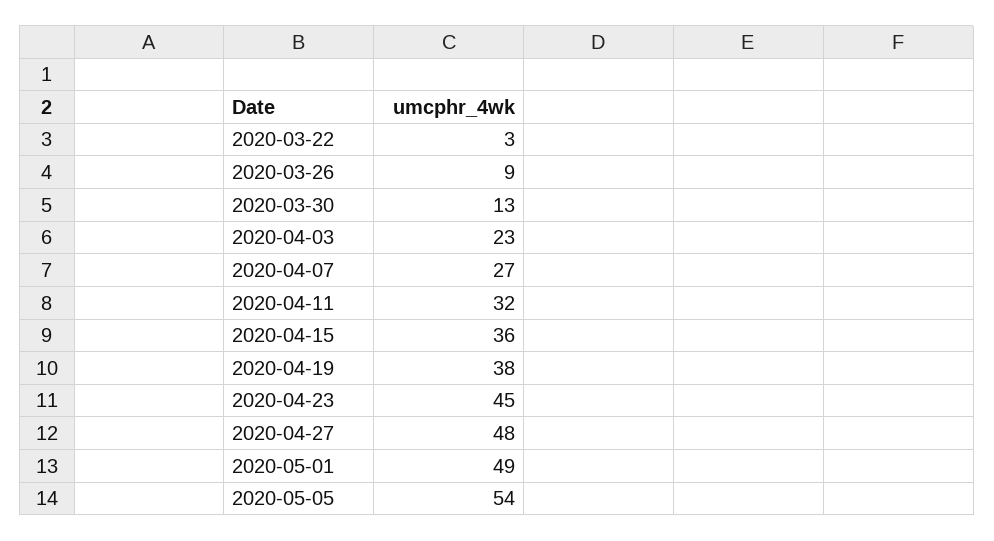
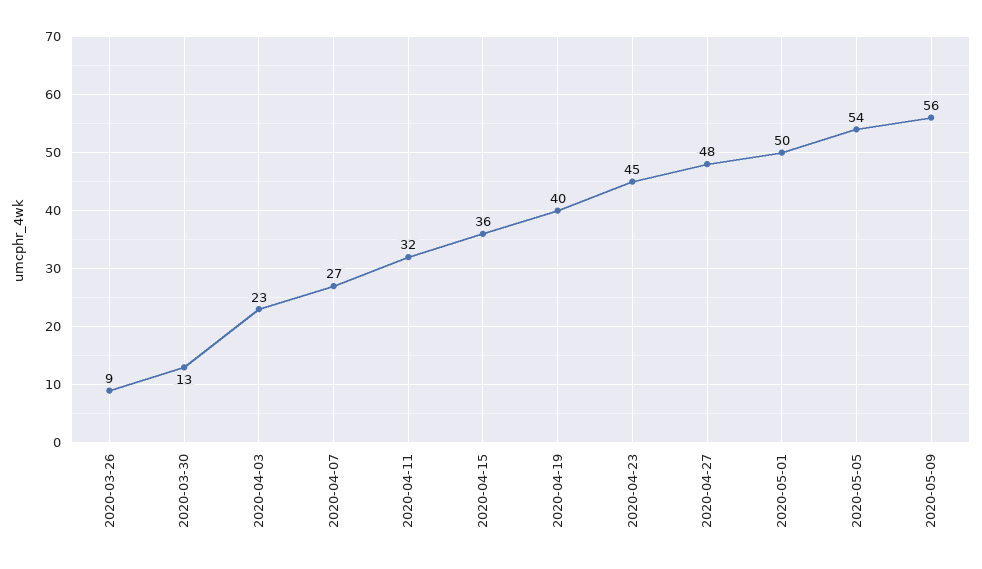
2020-03-22: 3 -> none
2020-04-19: 38 -> 40
2020-05-01: 49 -> 50
2020-05-09: none -> 56

